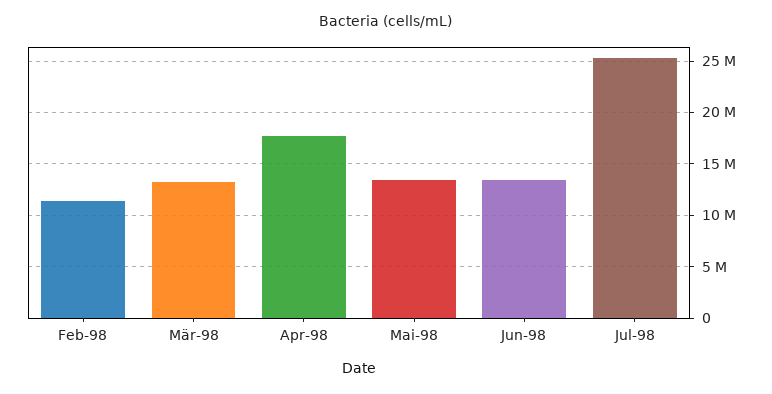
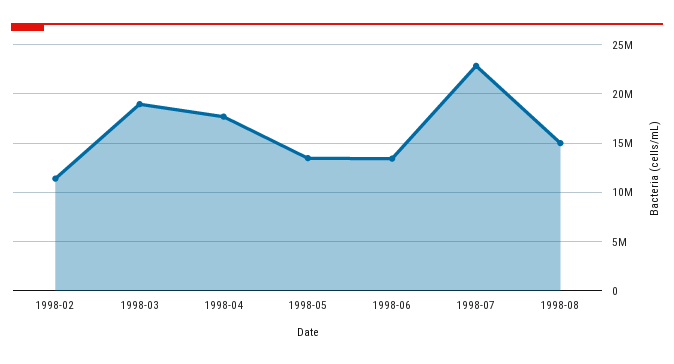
Mär-98: 13000000 -> 19000000
Jul-98: 25000000 -> 23000000
1998-08: none -> 15000000

